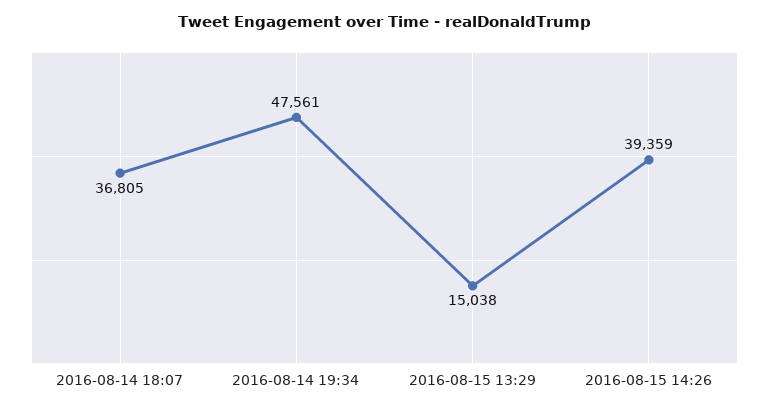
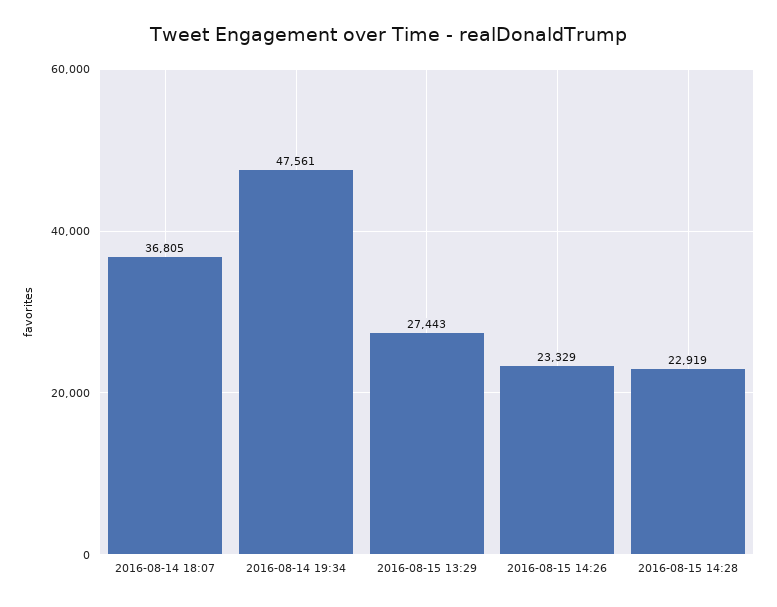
2016-08-15 13:29: 15038 -> 27443
2016-08-15 14:26: 39359 -> 23329
2016-08-15 14:28: none -> 22919

